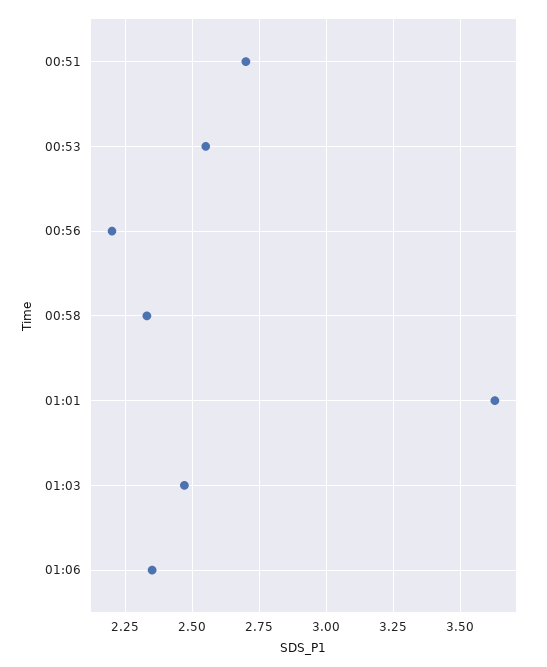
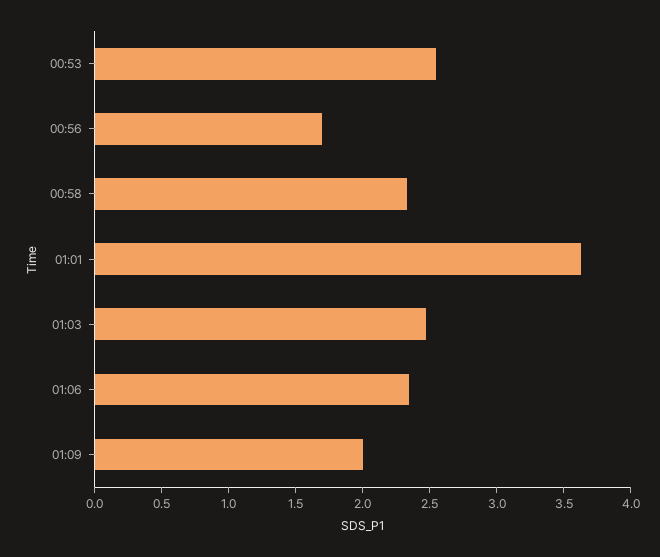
00:51: 2.7 -> none
00:56: 2.2 -> 1.7
01:09: none -> 2

